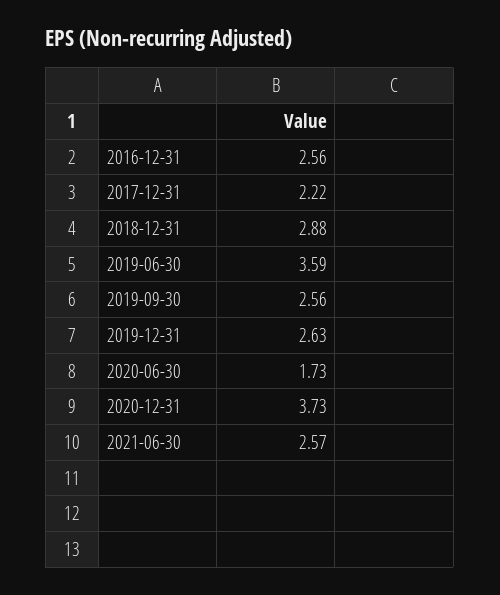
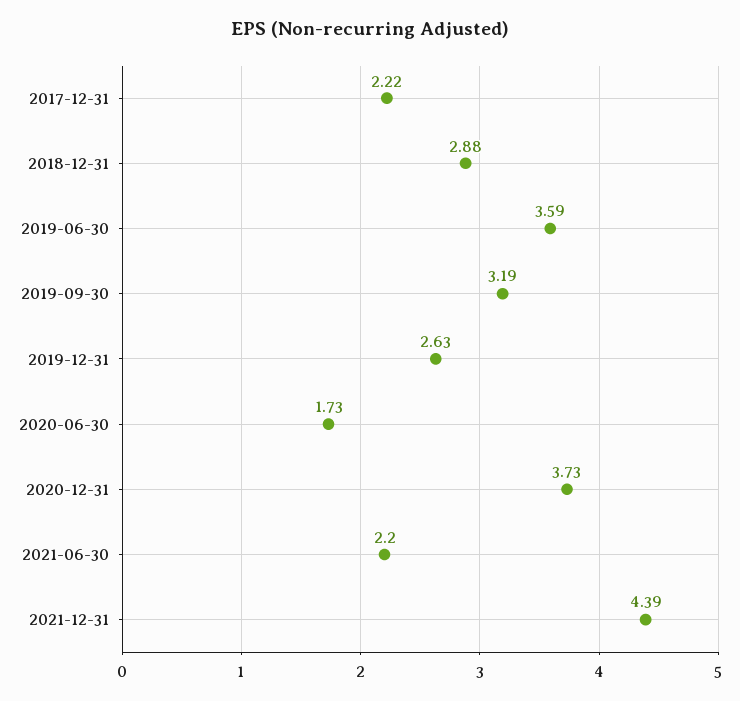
2016-12-31: 2.56 -> none
2019-09-30: 2.56 -> 3.19
2021-06-30: 2.57 -> 2.2
2021-12-31: none -> 4.39

